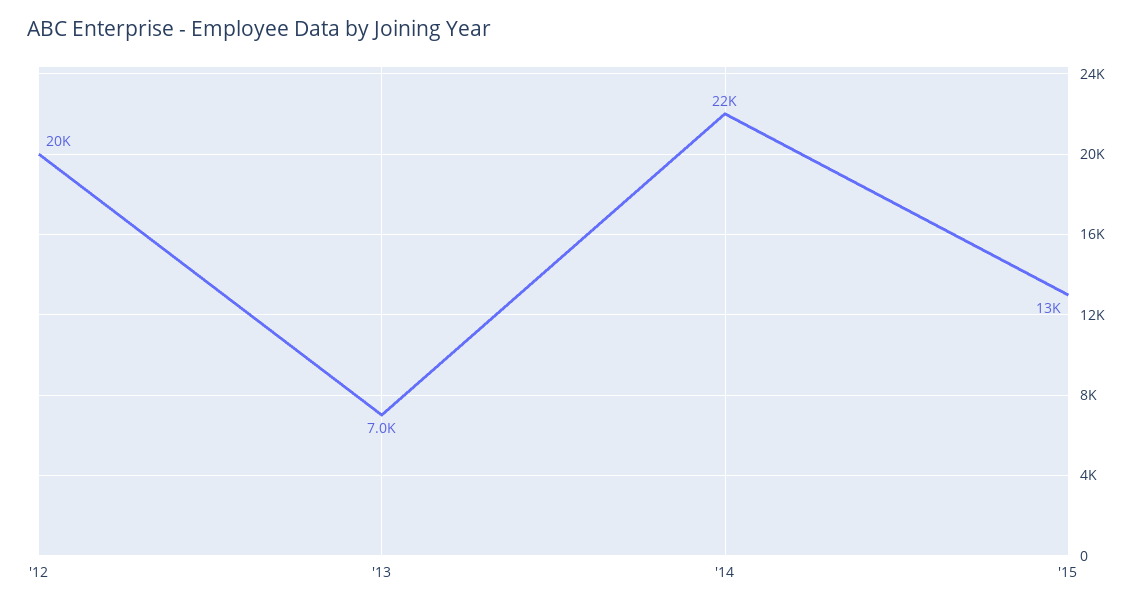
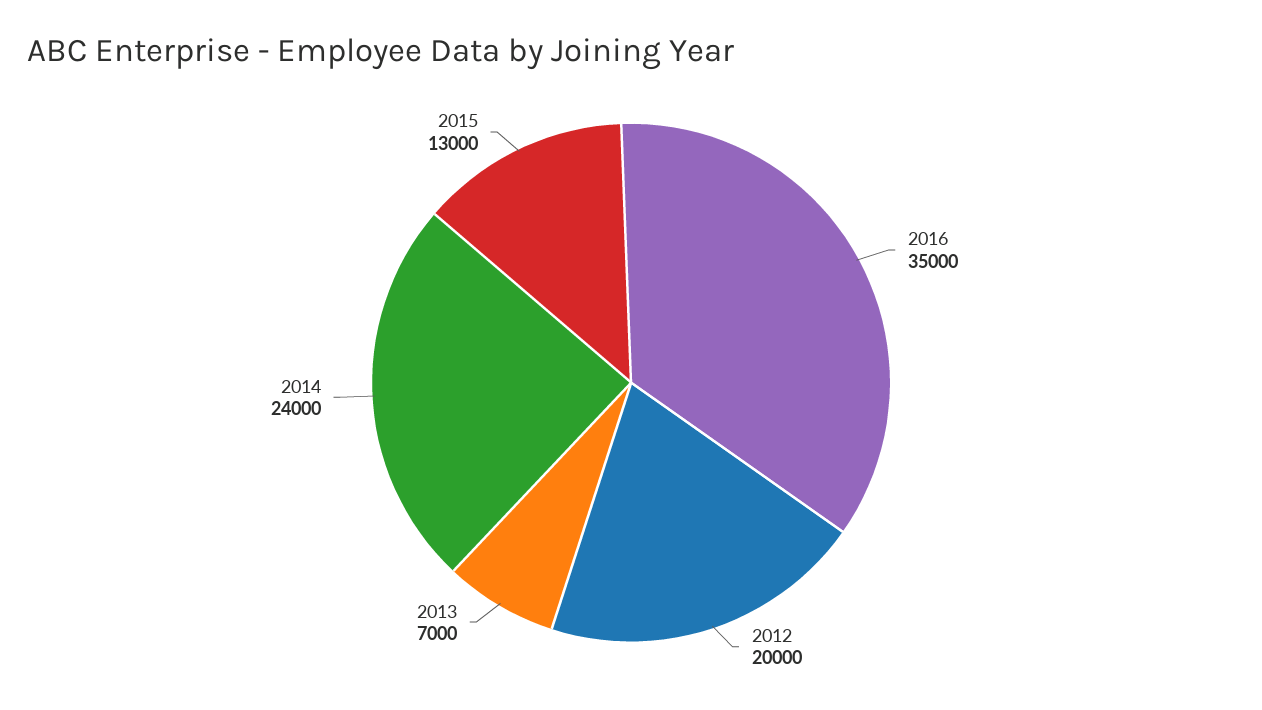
'14: 22000 -> 24000
2016: none -> 35000

